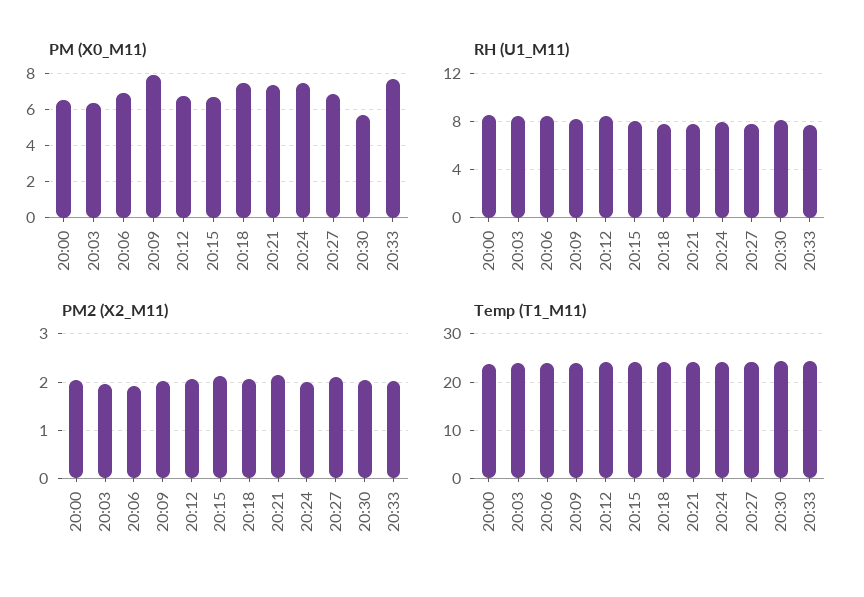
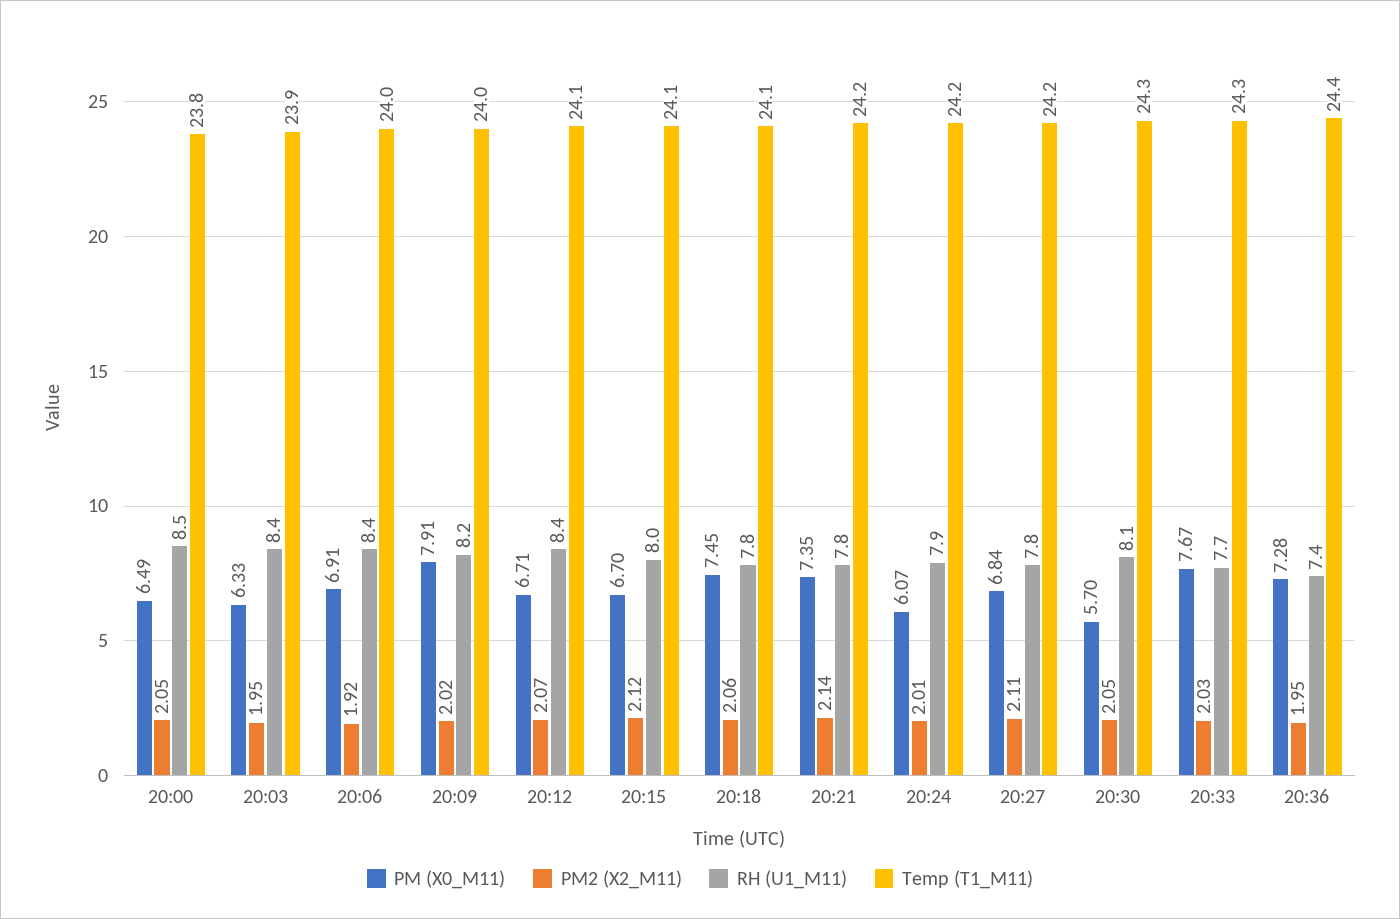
PM (X0_M11), 20:24: 7.5 -> 6.07
PM (X0_M11), 20:36: none -> 7.28
PM2 (X2_M11), 20:36: none -> 1.95
RH (U1_M11), 20:36: none -> 7.4
Temp (T1_M11), 20:36: none -> 24.4

